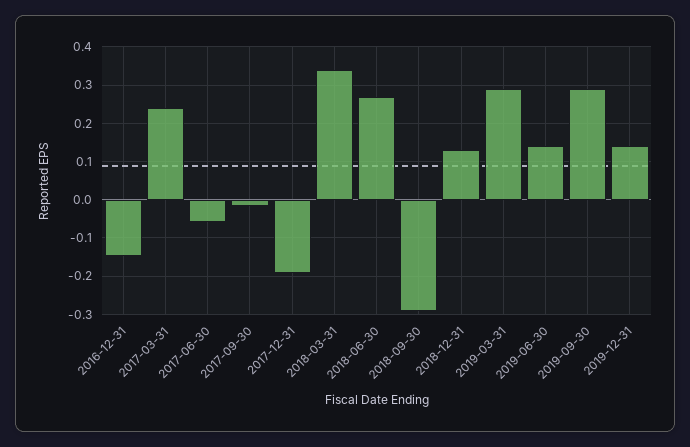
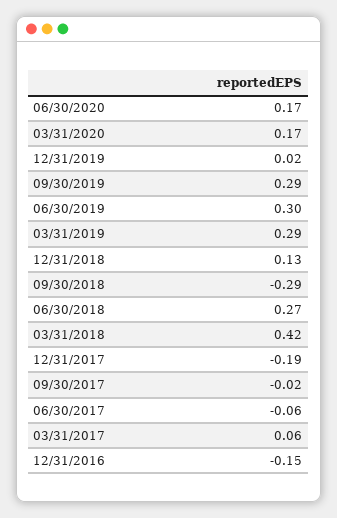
2017-03-31: 0.24 -> 0.06
2018-03-31: 0.34 -> 0.42
2019-06-30: 0.14 -> 0.3
2019-12-31: 0.14 -> 0.02
06/30/2020: none -> 0.17
03/31/2020: none -> 0.17

